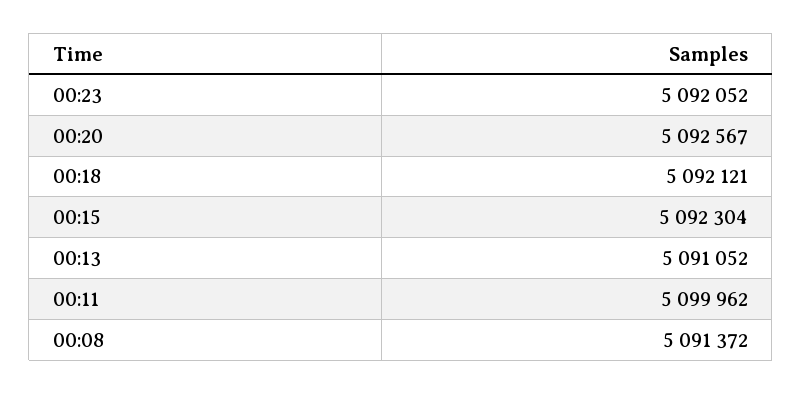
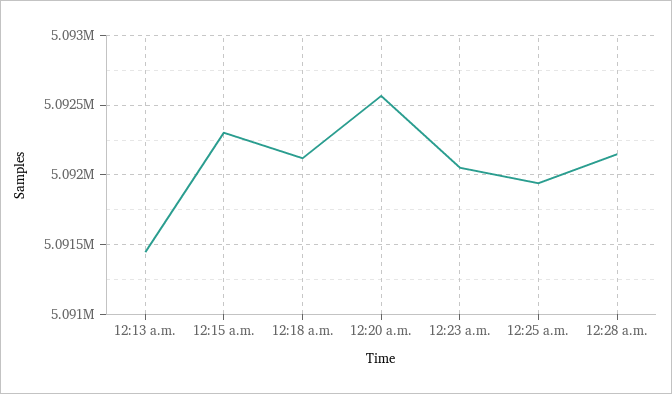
00:13: 5091052 -> 5091450
00:11: 5099962 -> none
00:08: 5091372 -> none
12:25 a.m.: none -> 5091950
12:28 a.m.: none -> 5092150

